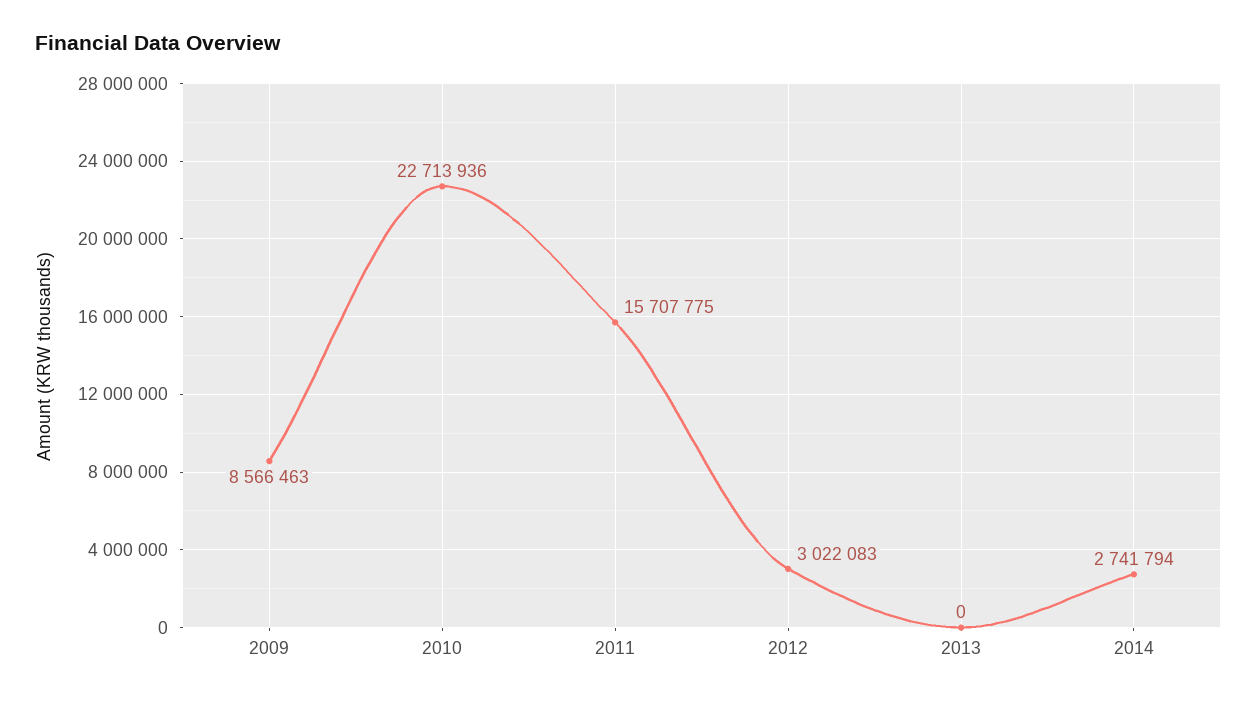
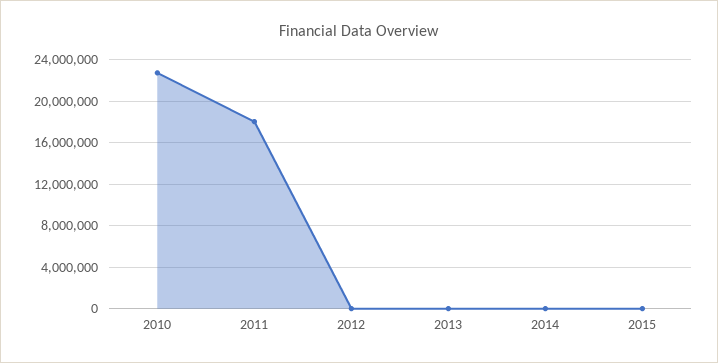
2009: 8566463 -> none
2011: 15707775 -> 18000000
2012: 3022083 -> 0
2014: 2741794 -> 0
2015: none -> 0

